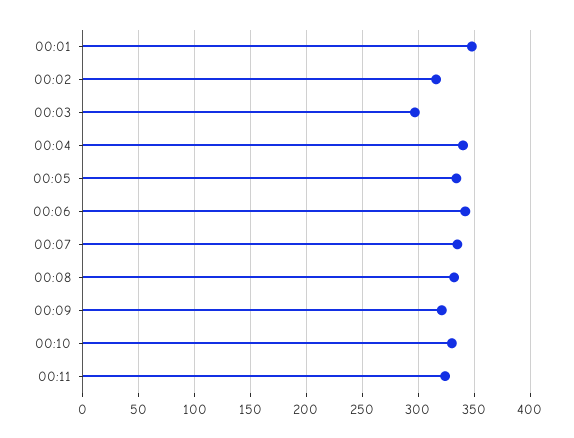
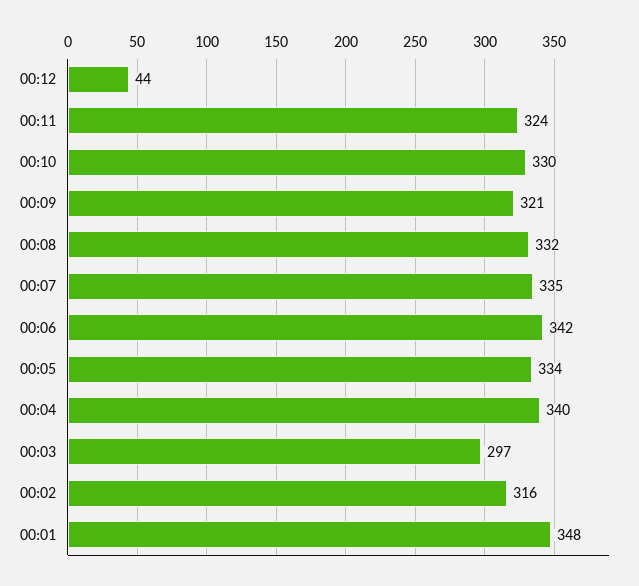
00:12: none -> 44

